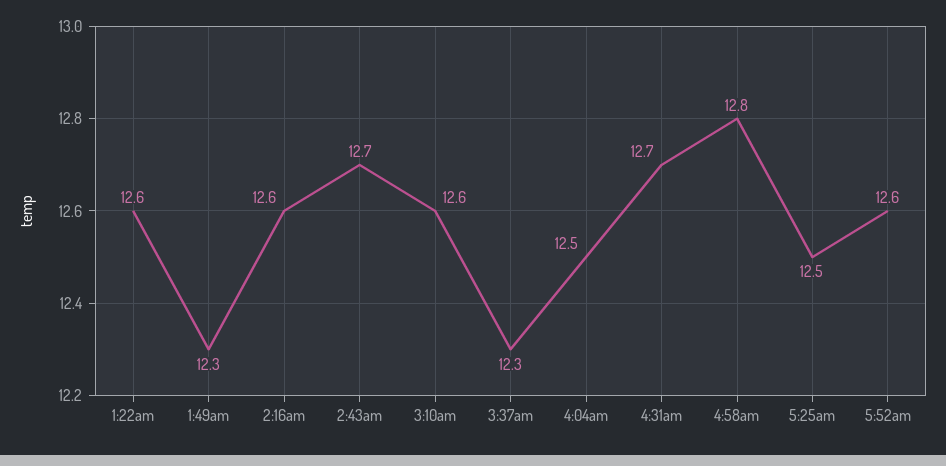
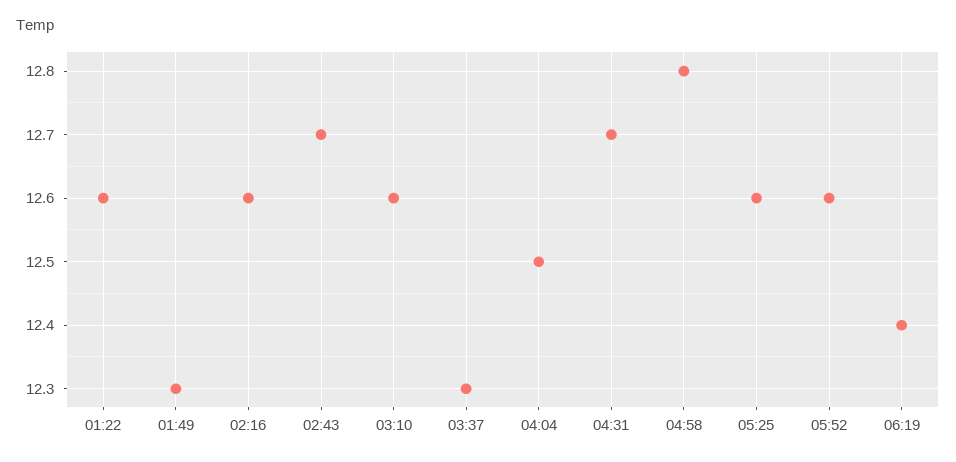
5:25am: 12.5 -> 12.6
06:19: none -> 12.4

